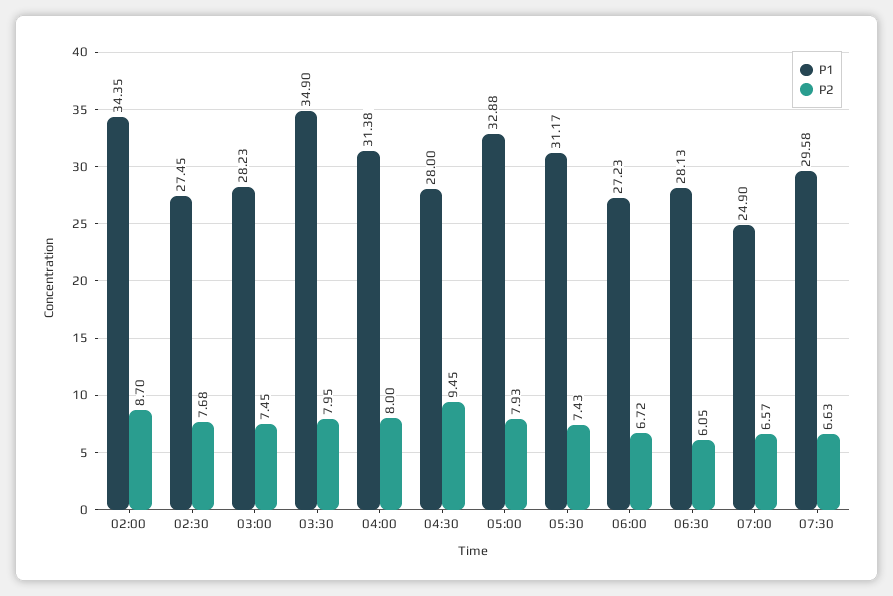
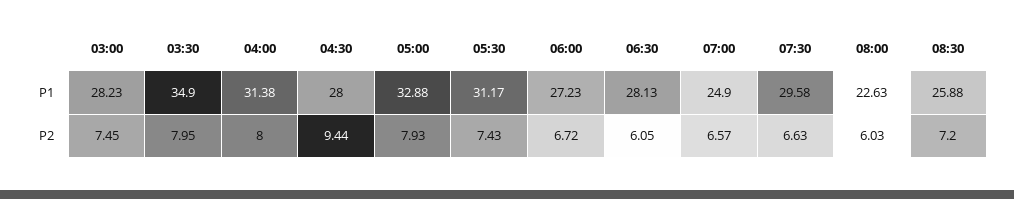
P1, 02:00: 34.35 -> none
P2, 02:00: 8.7 -> none
P1, 02:30: 27.45 -> none
P2, 02:30: 7.68 -> none
P2, 04:30: 9.45 -> 9.44
P1, 08:00: none -> 22.63
P1, 08:30: none -> 25.88
P2, 08:00: none -> 6.03
P2, 08:30: none -> 7.2

